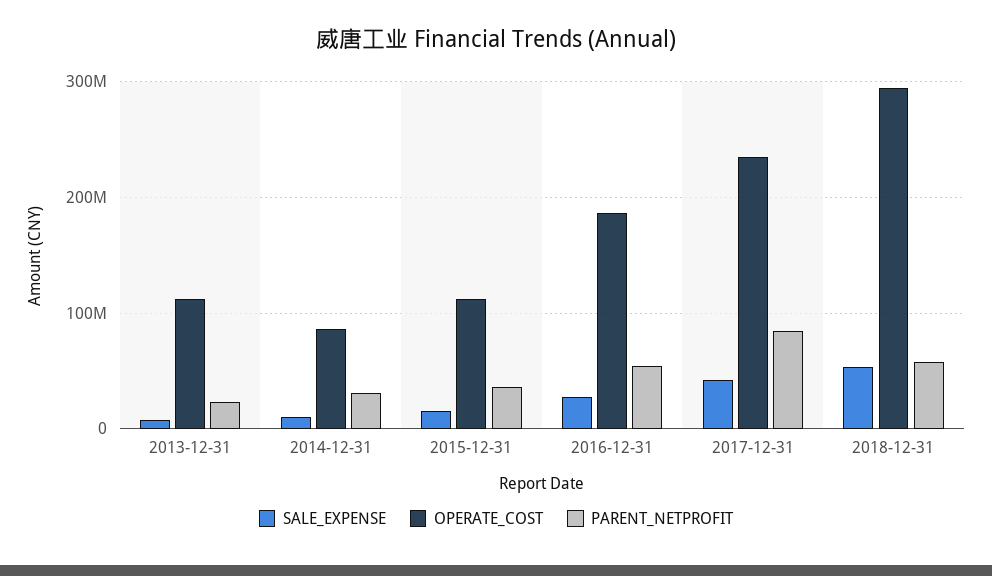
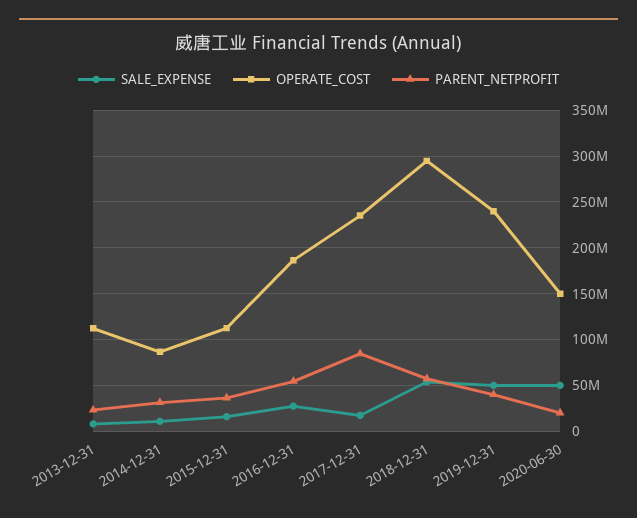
SALE_EXPENSE, 2017-12-31: 40000000 -> 20000000
SALE_EXPENSE, 2019-12-31: none -> 50000000
OPERATE_COST, 2019-12-31: none -> 240000000
PARENT_NETPROFIT, 2019-12-31: none -> 40000000
SALE_EXPENSE, 2020-06-30: none -> 50000000
OPERATE_COST, 2020-06-30: none -> 150000000
PARENT_NETPROFIT, 2020-06-30: none -> 20000000

